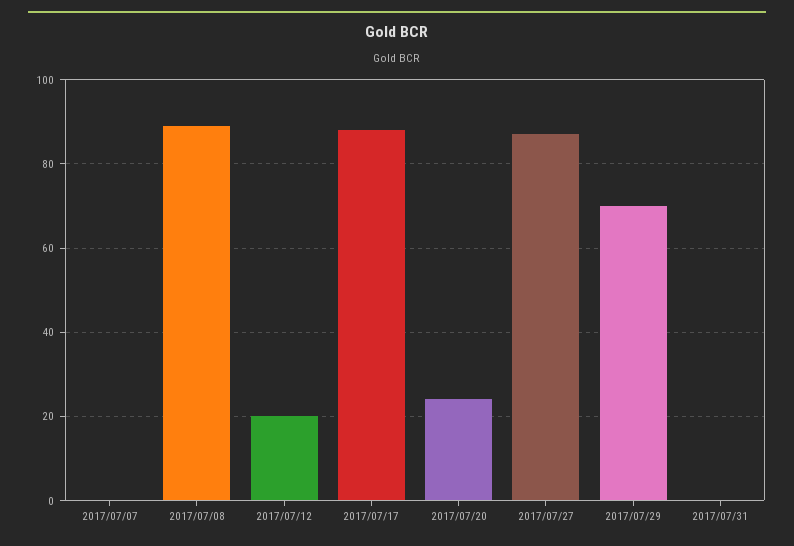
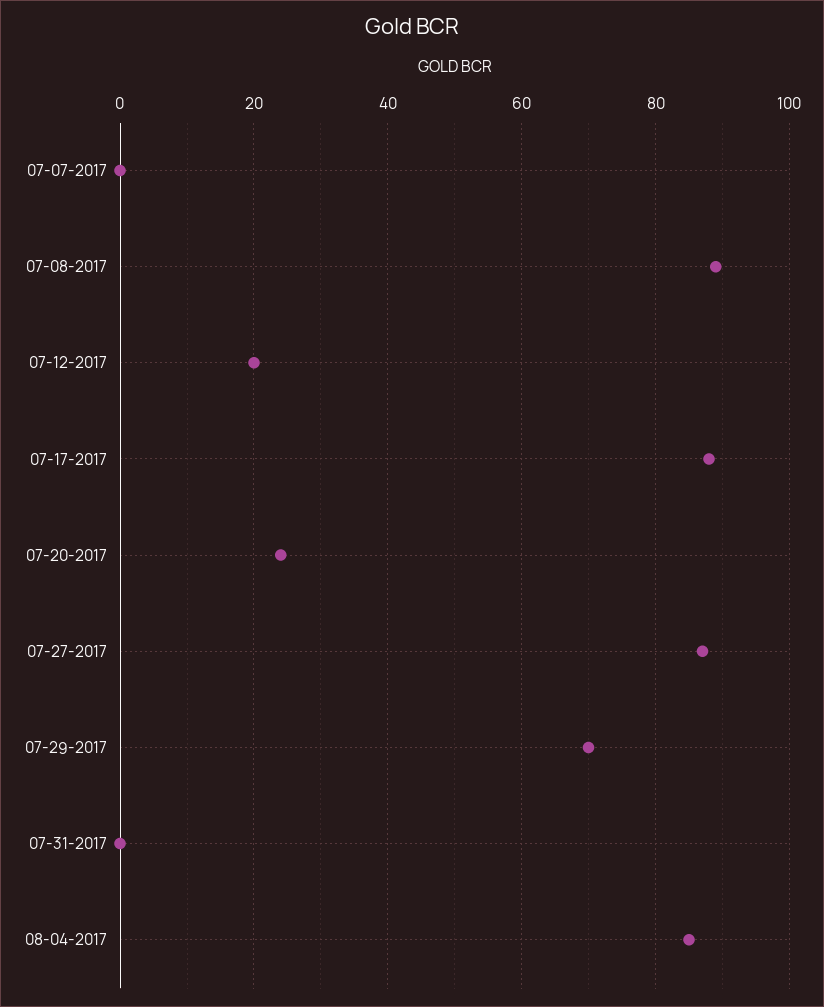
08-04-2017: none -> 85

